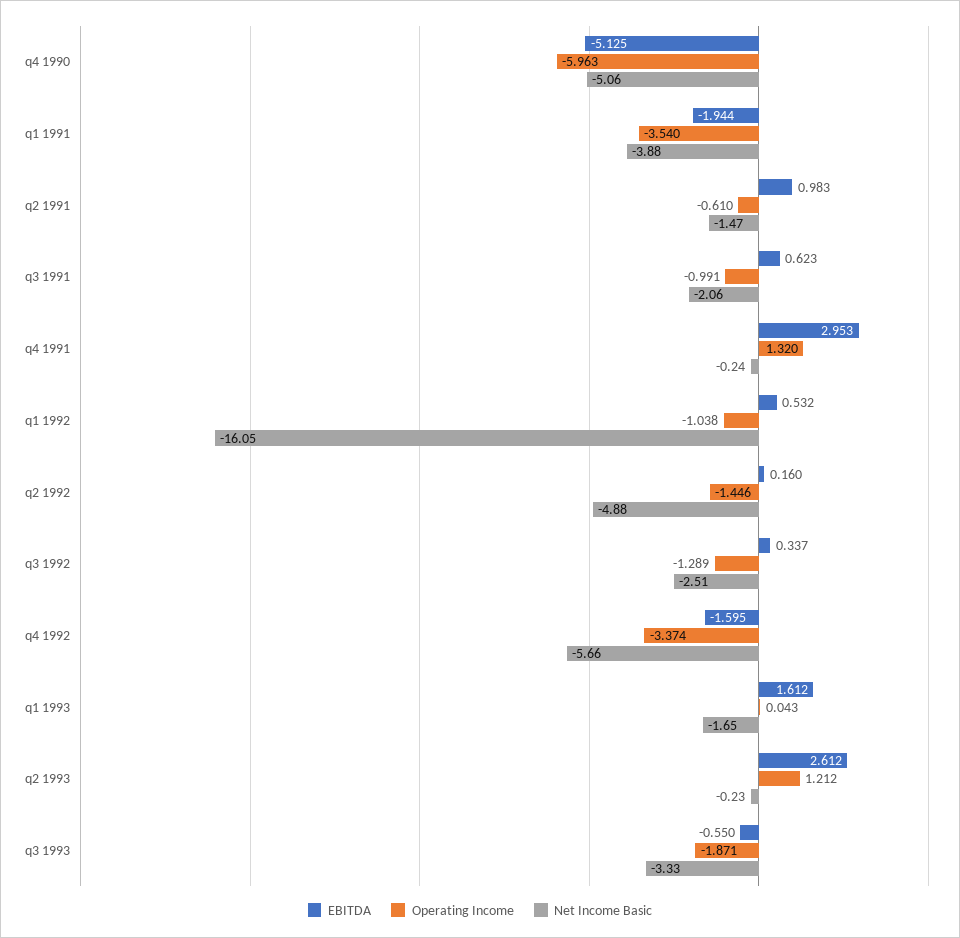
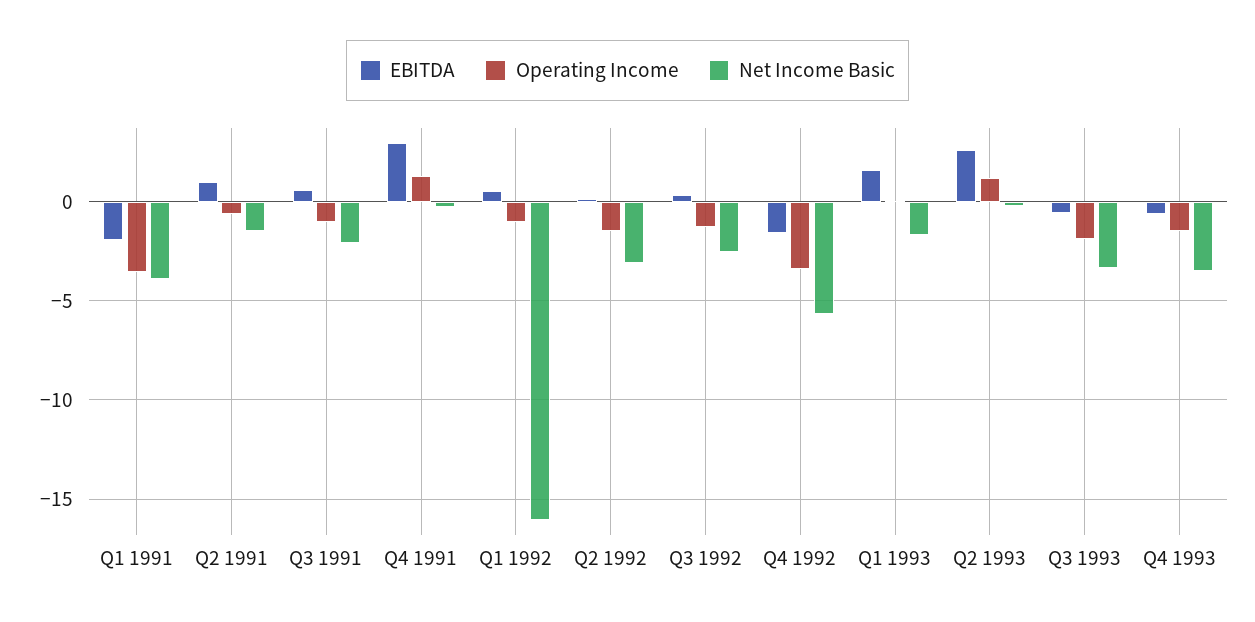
EBITDA, q4 1990: -5.125 -> none
Operating Income, q4 1990: -5.963 -> none
Net Income Basic, q4 1990: -5.06 -> none
Net Income Basic, q2 1992: -4.88 -> -3
EBITDA, Q4 1993: none -> -0.5
Operating Income, Q4 1993: none -> -1.5
Net Income Basic, Q4 1993: none -> -3.5

